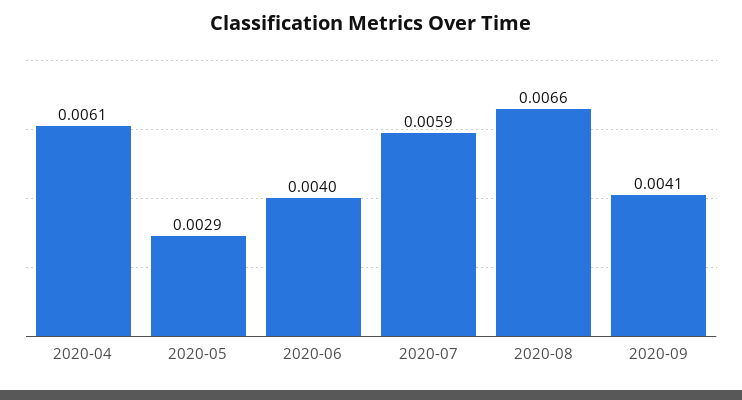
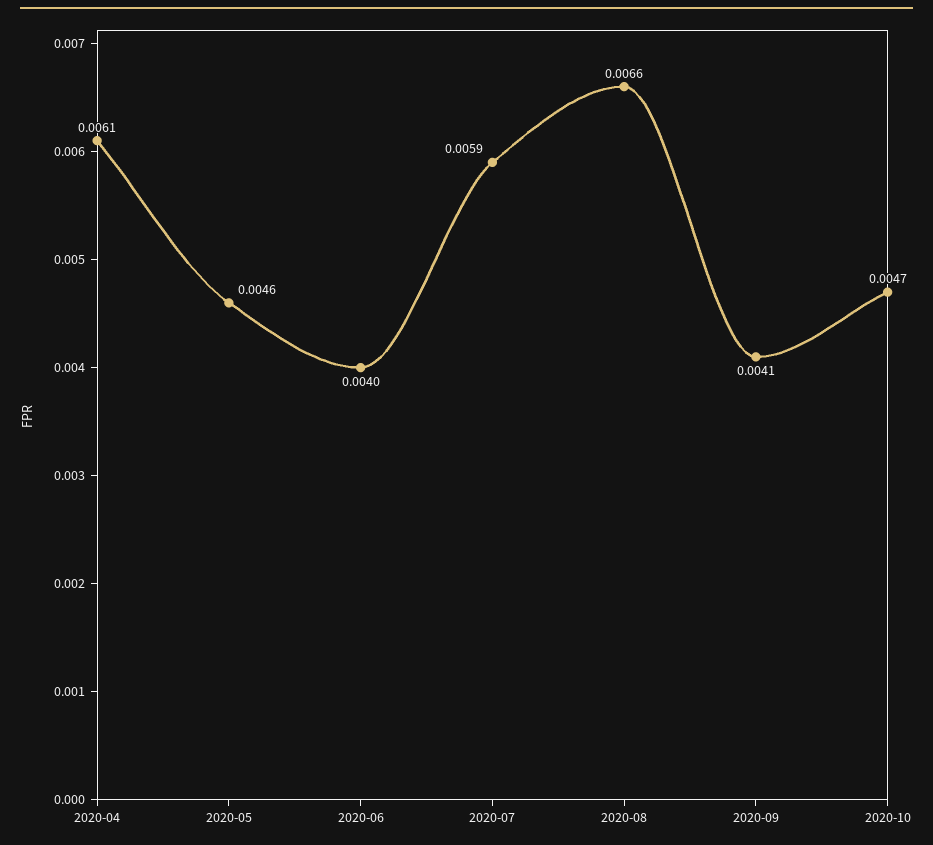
2020-05: 0.0029 -> 0.0046
2020-10: none -> 0.0047

